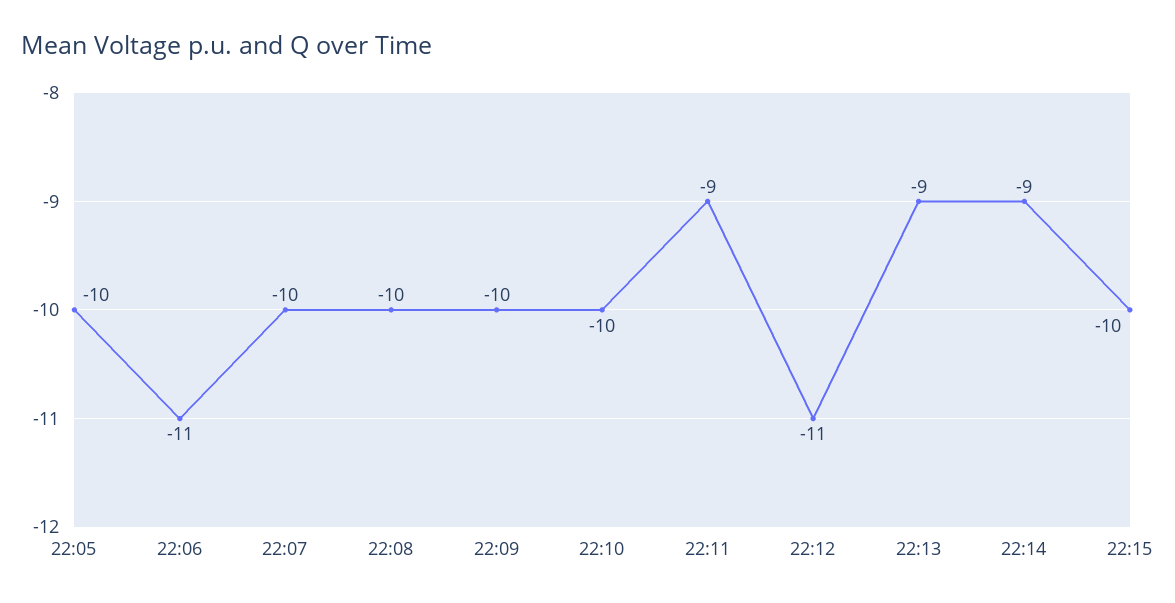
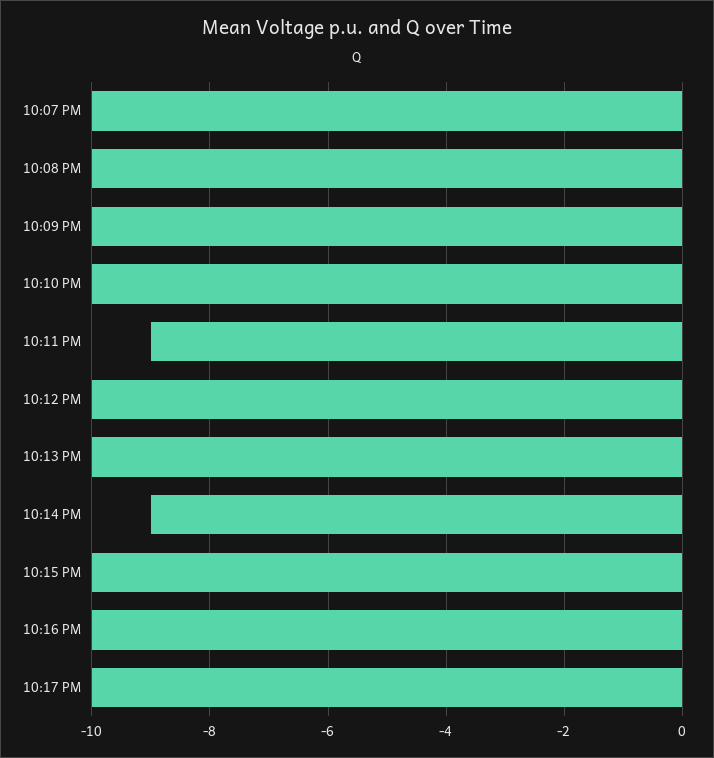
22:05: -10 -> none
22:06: -11 -> none
22:12: -11 -> -10
22:13: -9 -> -10
10:16 PM: none -> -10
10:17 PM: none -> -10

